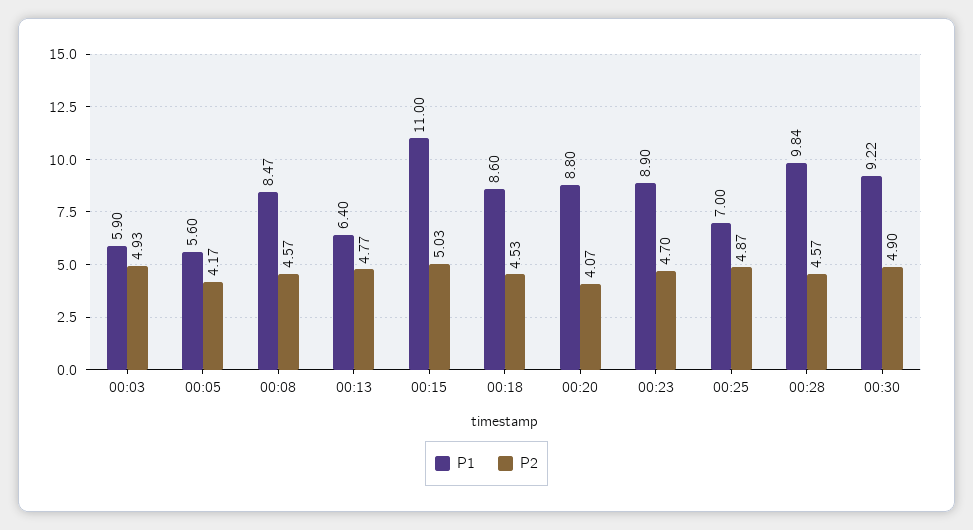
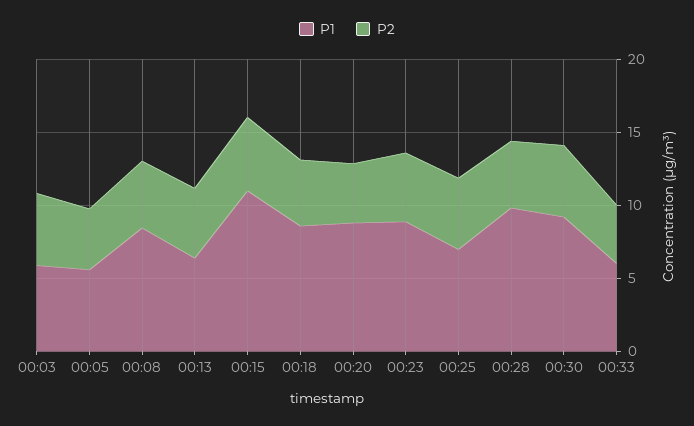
P1, 00:33: none -> 6
P2, 00:33: none -> 4

